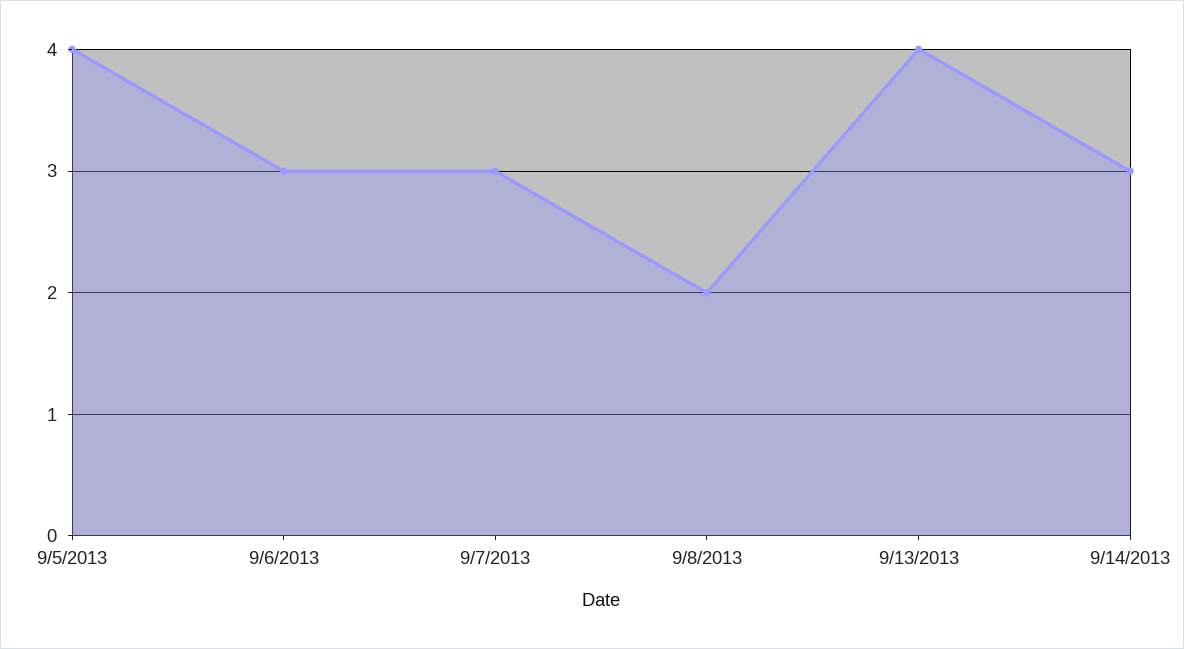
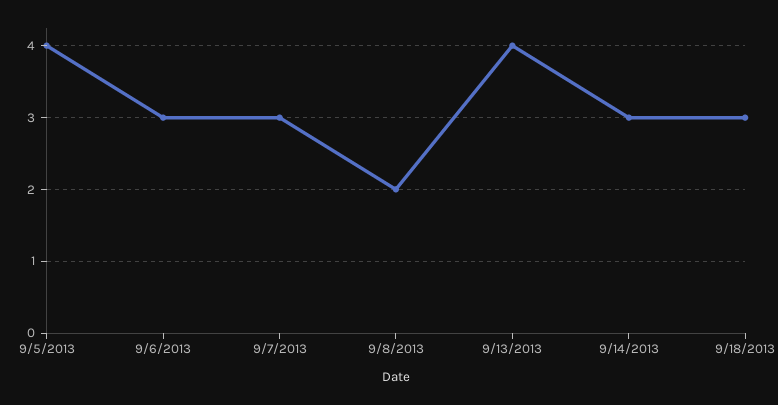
9/18/2013: none -> 3

